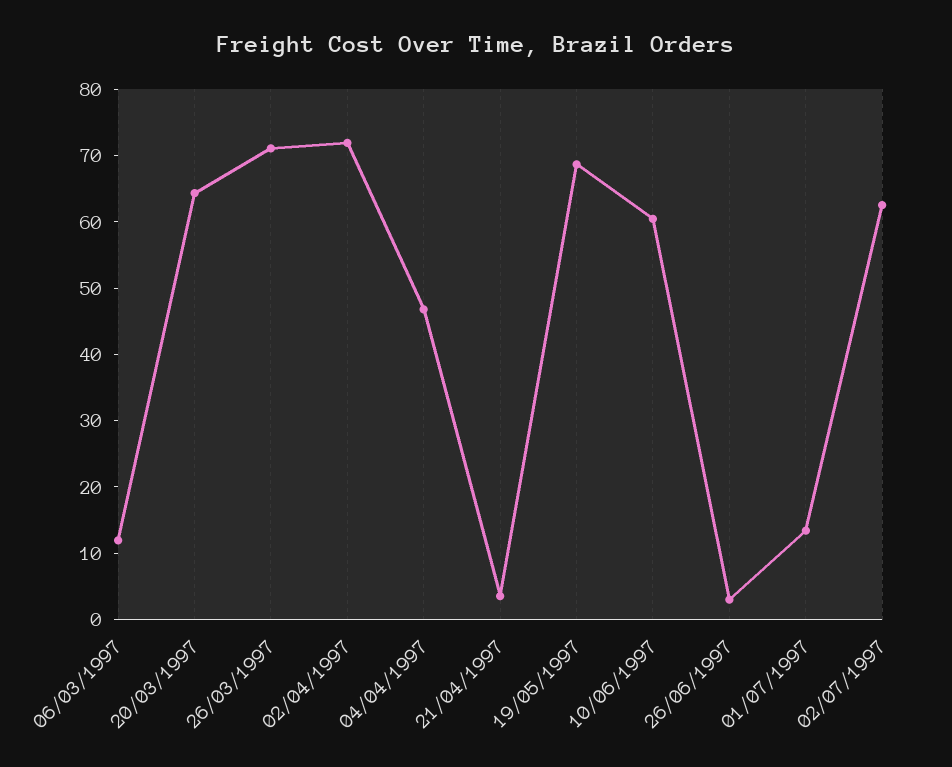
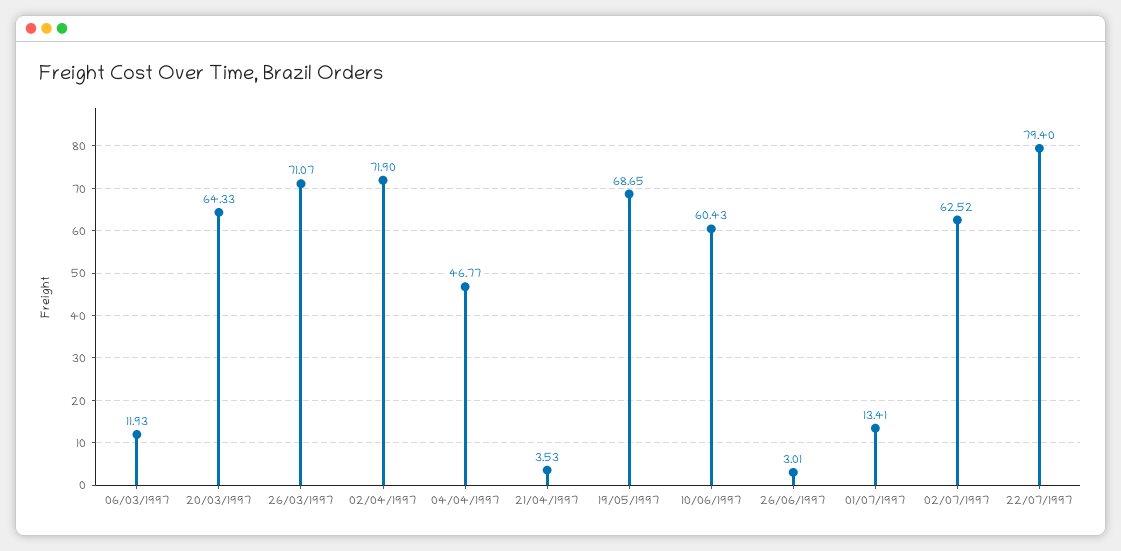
22/07/1997: none -> 79.4

